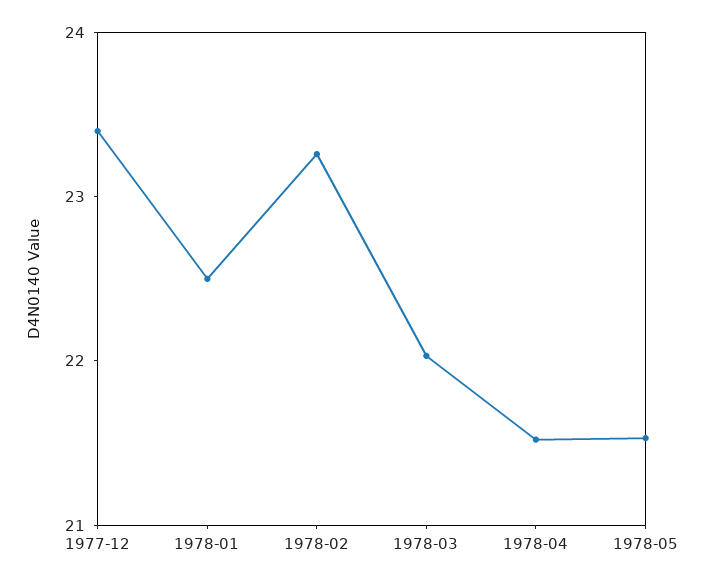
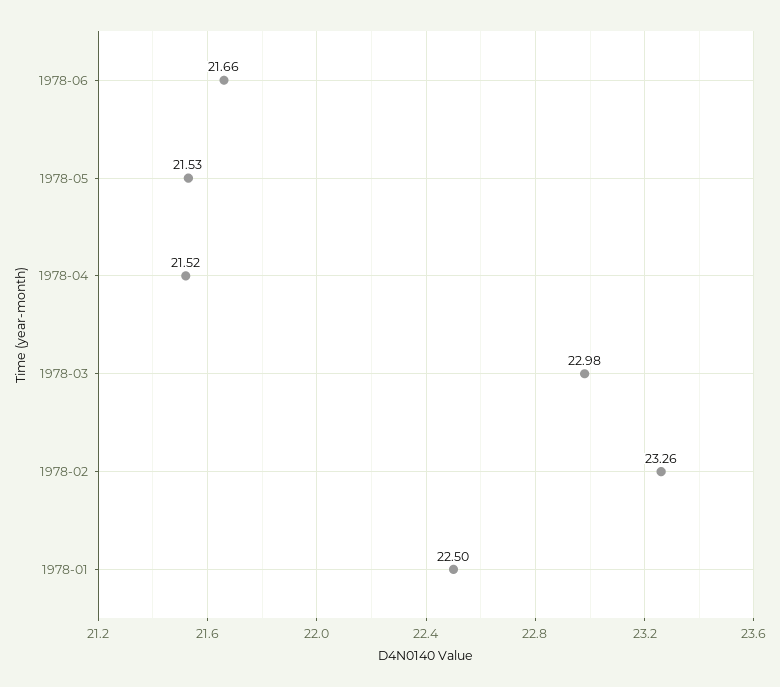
1977-12: 23.4 -> none
1978-03: 22 -> 22.98
1978-06: none -> 21.66

